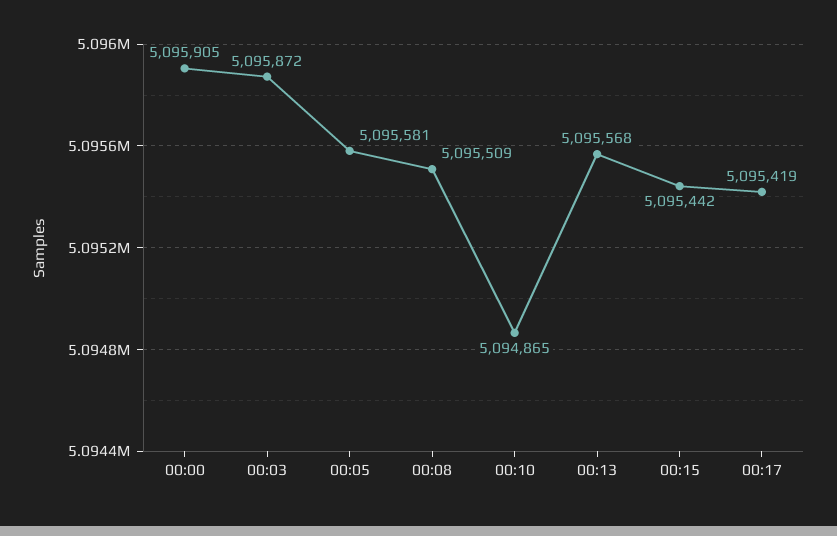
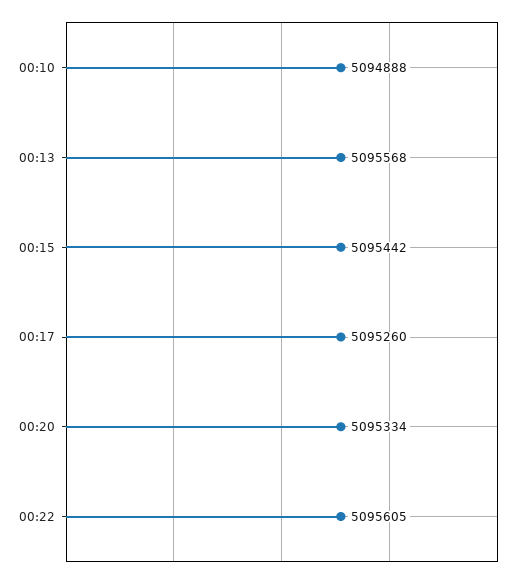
00:00: 5095905 -> none
00:03: 5095872 -> none
00:05: 5095581 -> none
00:08: 5095509 -> none
00:10: 5094865 -> 5094888
00:17: 5095419 -> 5095260
00:20: none -> 5095334
00:22: none -> 5095605

